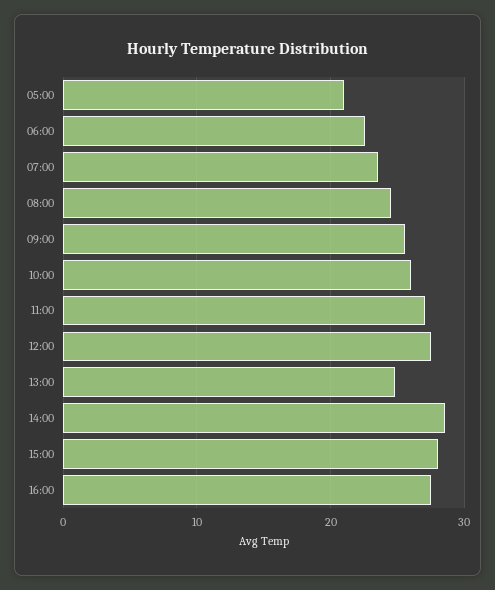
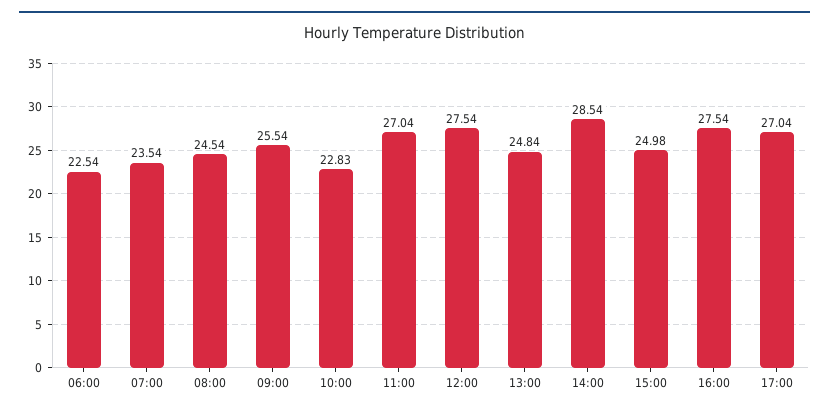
05:00: 21 -> none
10:00: 26 -> 22.83
15:00: 28 -> 24.98
17:00: none -> 27.04

